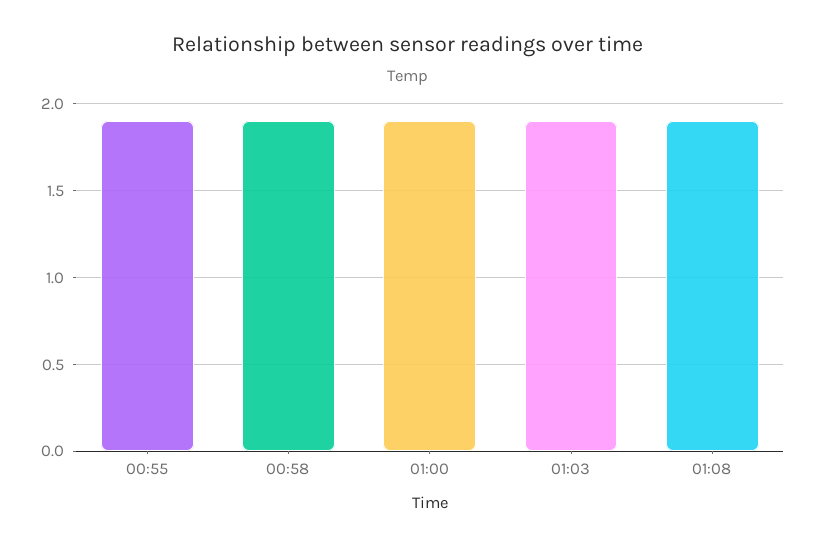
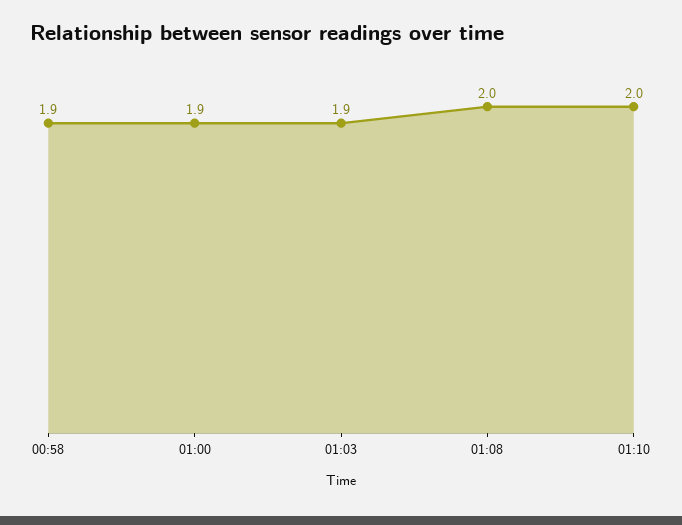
00:55: 1.9 -> none
01:08: 1.9 -> 2
01:10: none -> 2

